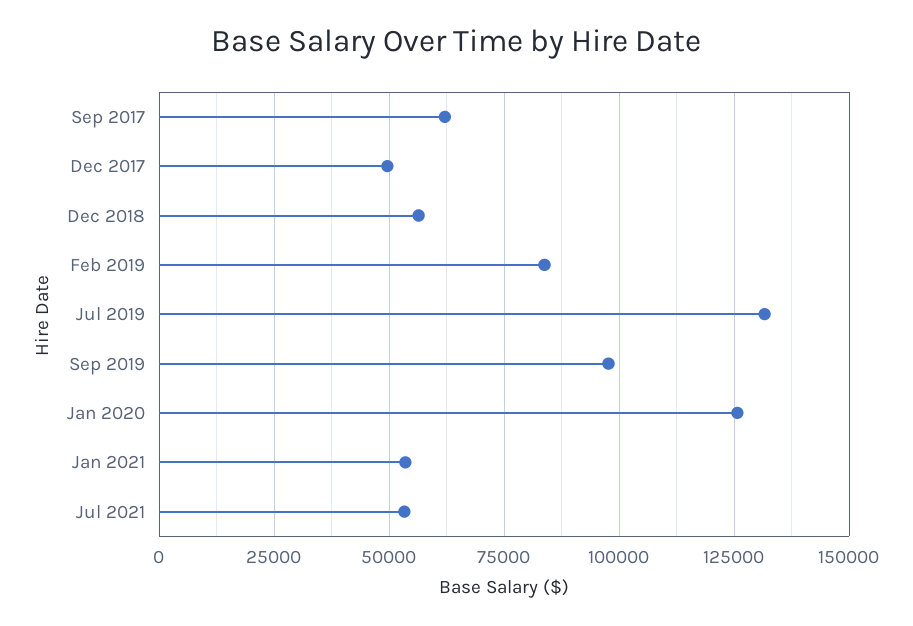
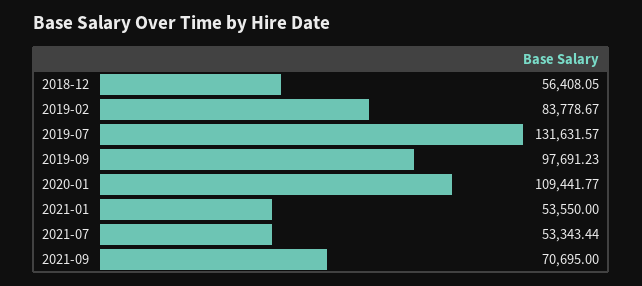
Sep 2017: 62500 -> none
Dec 2017: 50000 -> none
Jan 2020: 125000 -> 109441.77
2021-09: none -> 70695

